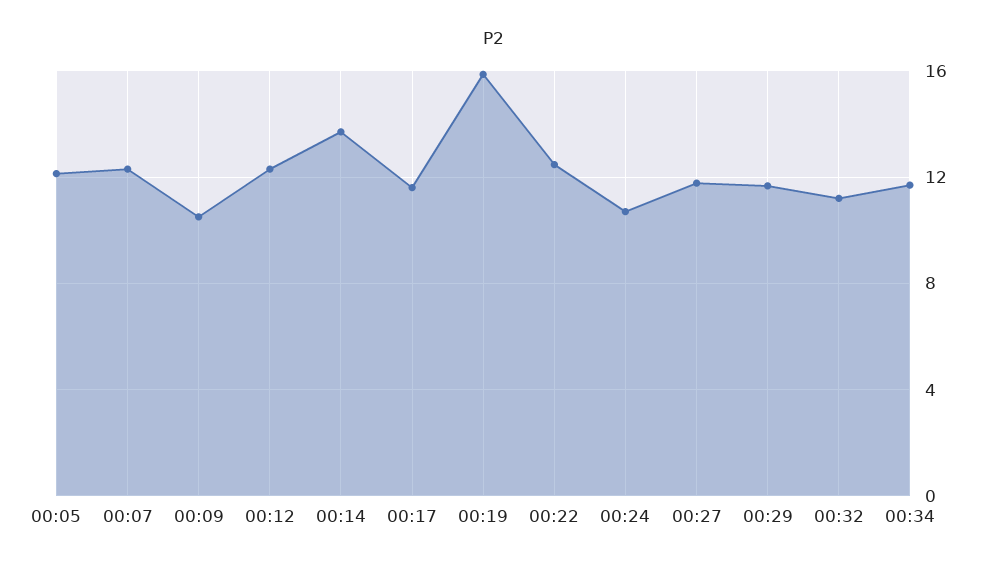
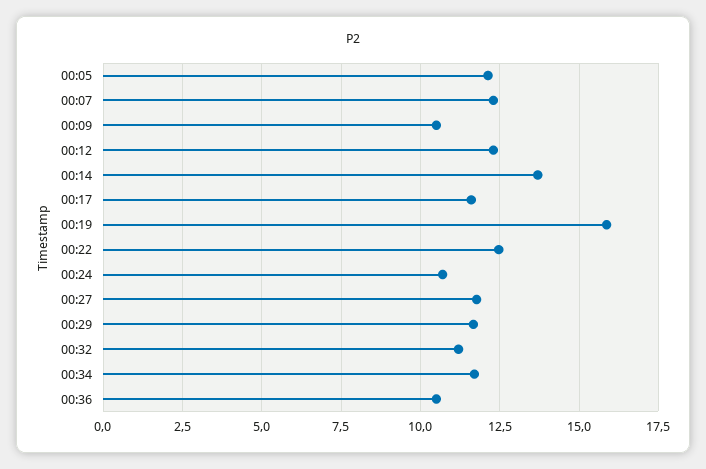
00:36: none -> 10.5

